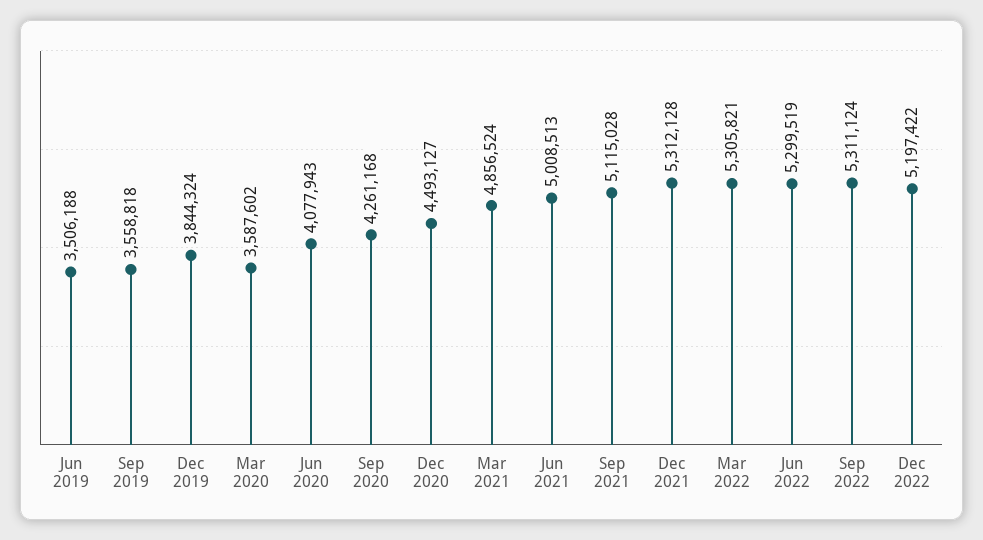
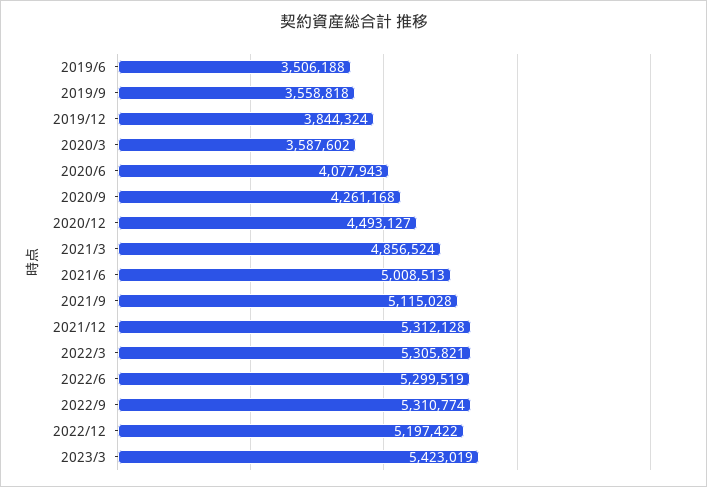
Sep 2022: 5311124 -> 5310774
2023/3: none -> 5423019

